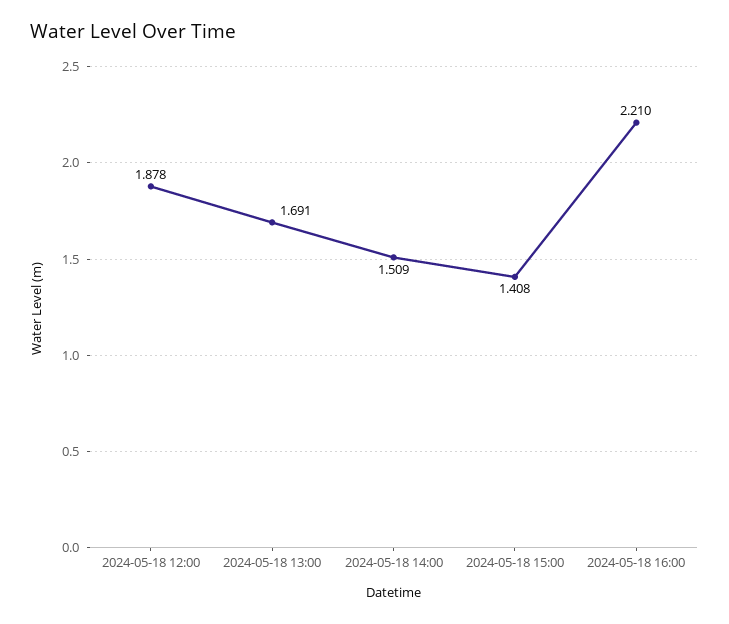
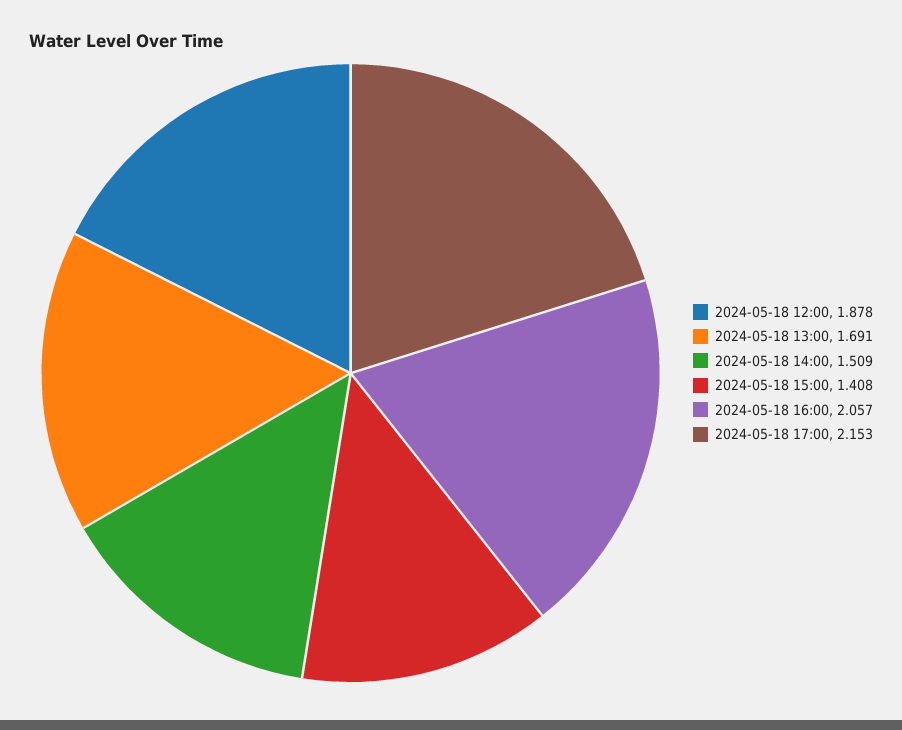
2024-05-18 16:00: 2.21 -> 2.057
2024-05-18 17:00: none -> 2.153

